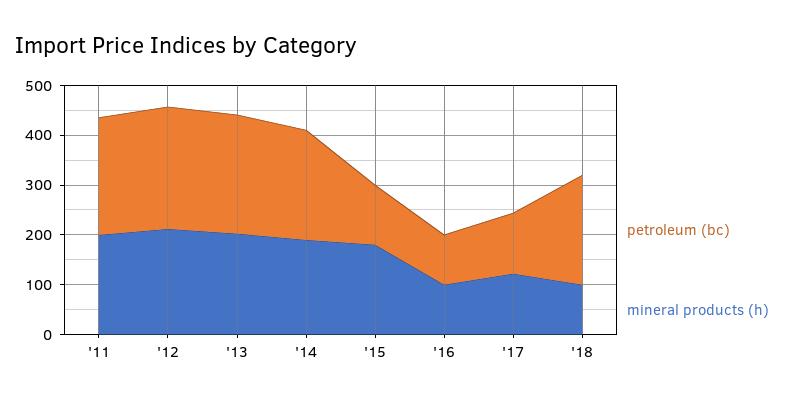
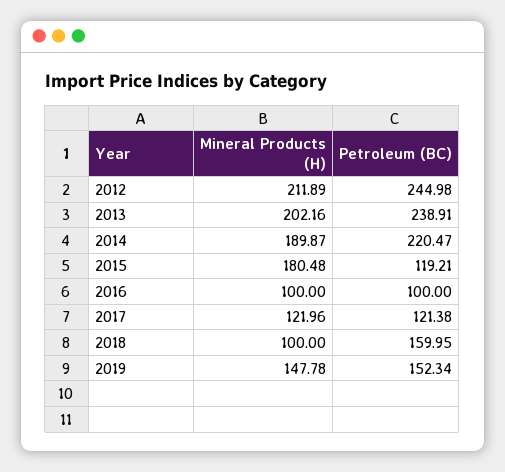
petroleum (bc), '11: 240 -> none
mineral products (h), '11: 200 -> none
petroleum (bc), '18: 220 -> 159.95
mineral products (h), 2019: none -> 147.78
petroleum (bc), 2019: none -> 152.34

